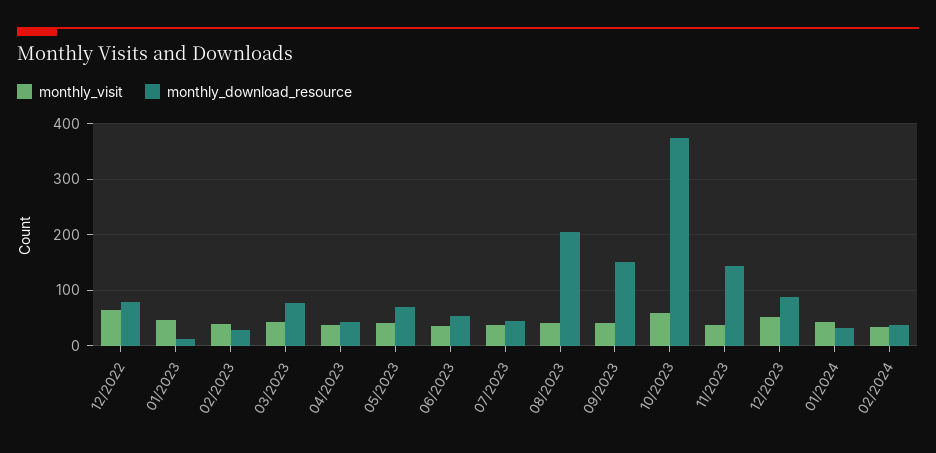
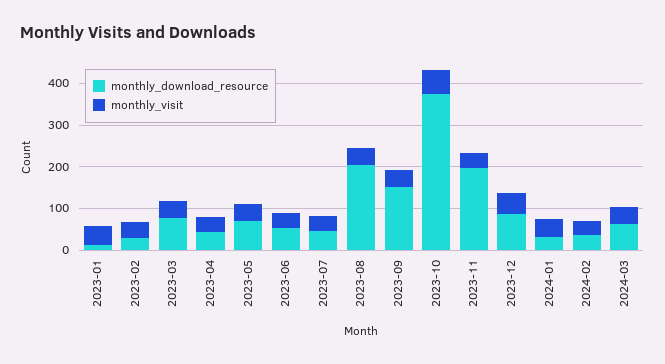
monthly_visit, 12/2022: 60 -> none
monthly_download_resource, 12/2022: 80 -> none
monthly_download_resource, 11/2023: 140 -> 200
monthly_download_resource, 2024-03: none -> 60
monthly_visit, 2024-03: none -> 40

